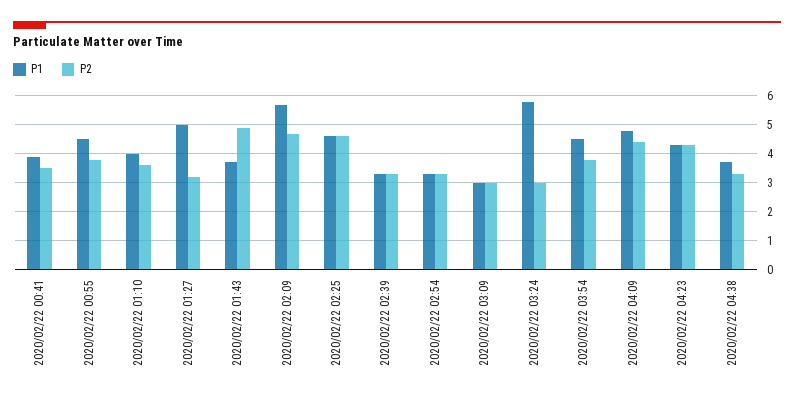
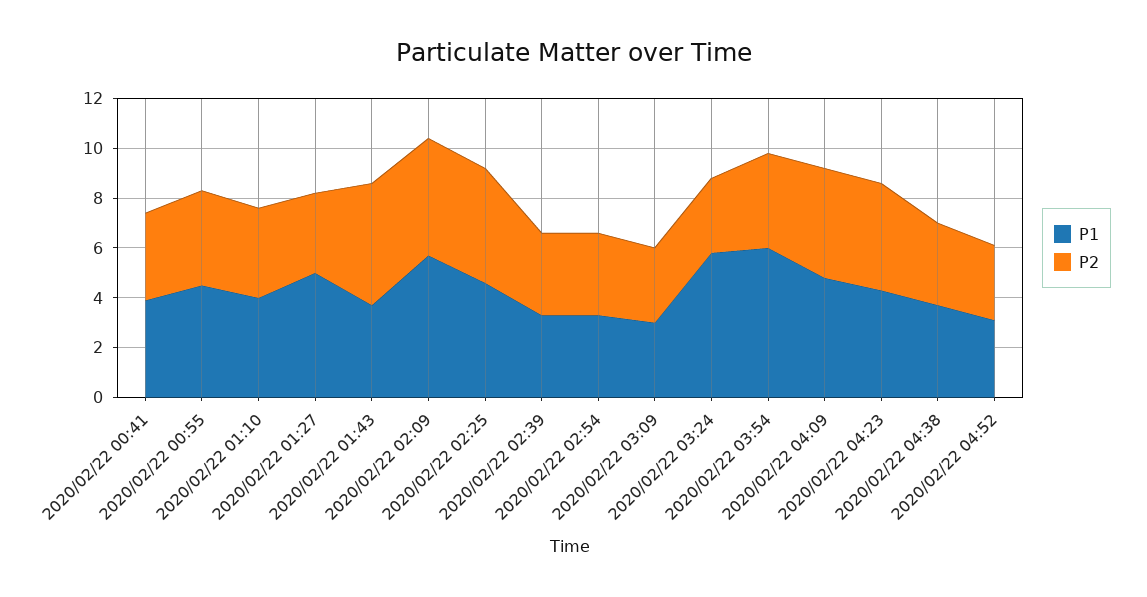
P1, 2020/02/22 03:54: 4.5 -> 6
P1, 2020/02/22 04:52: none -> 3
P2, 2020/02/22 04:52: none -> 3

